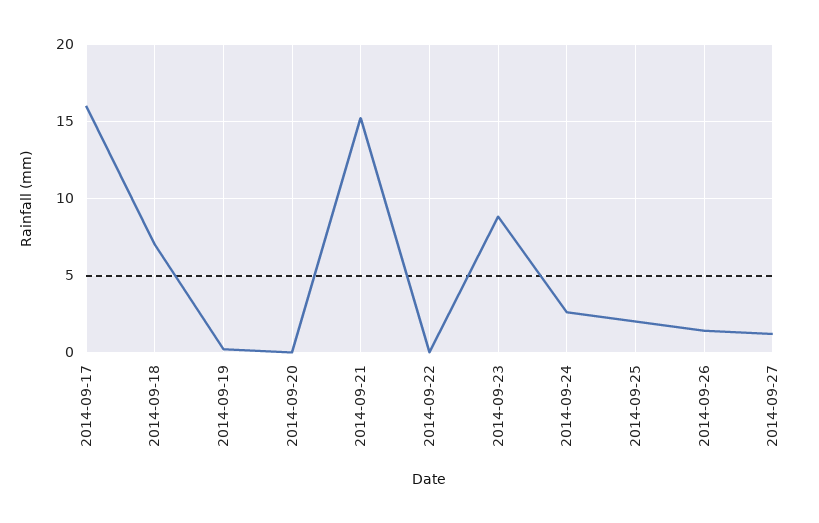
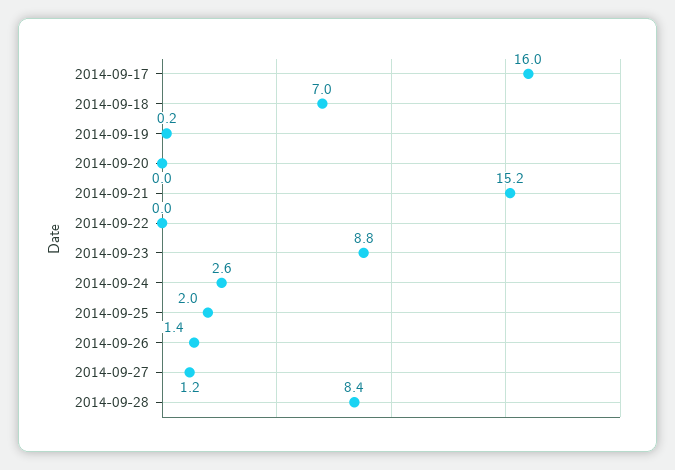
2014-09-28: none -> 8.4

